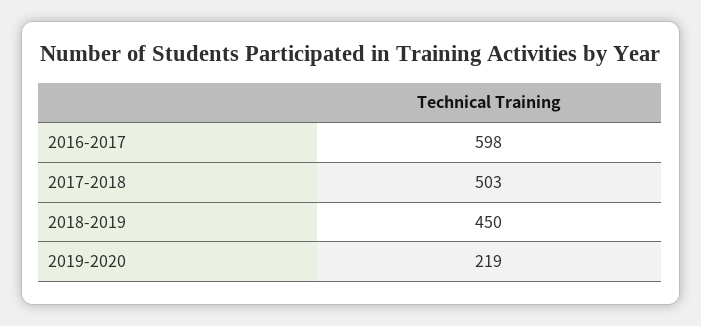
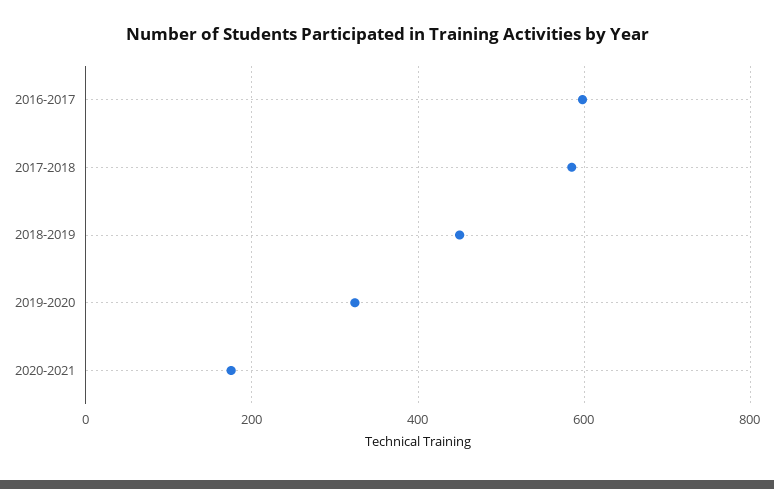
2017-2018: 503 -> 580
2019-2020: 219 -> 320
2020-2021: none -> 180

